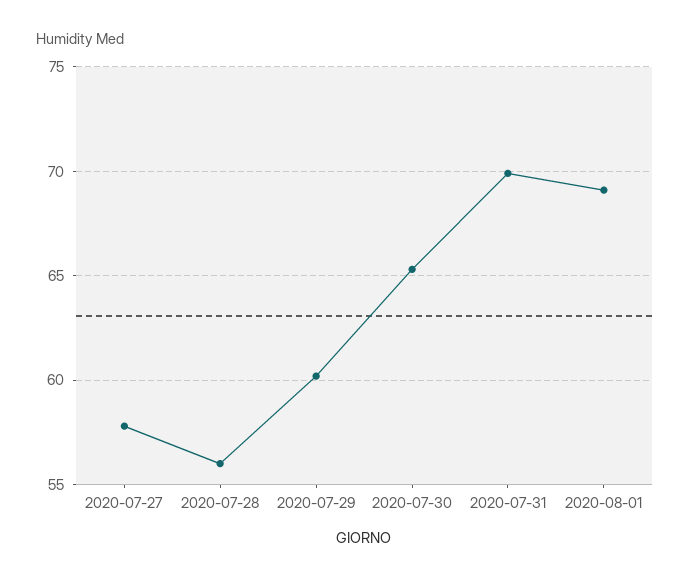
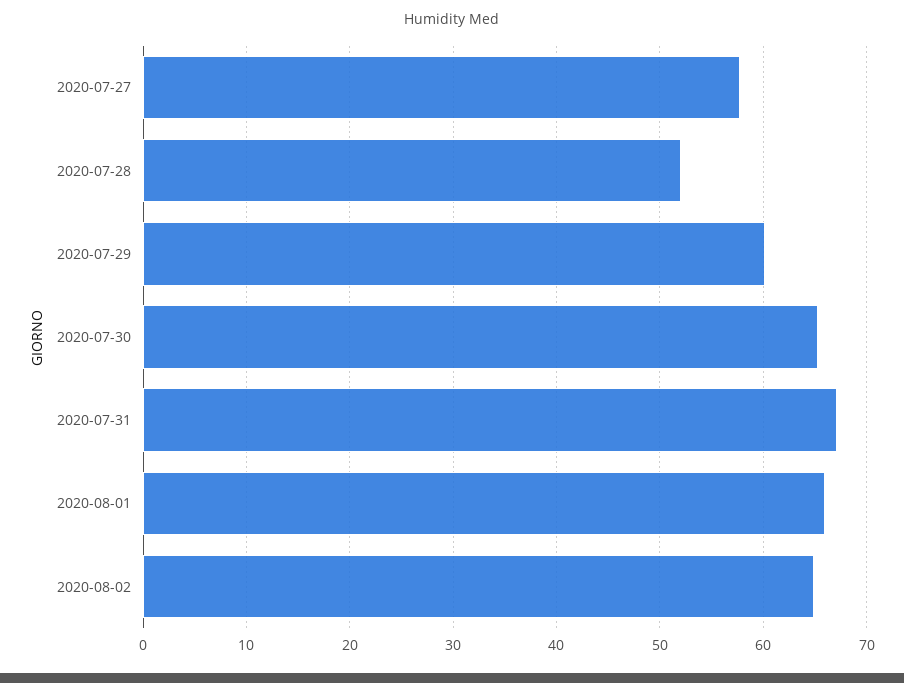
2020-07-28: 56 -> 52
2020-07-31: 70 -> 67
2020-08-01: 69 -> 66
2020-08-02: none -> 65

